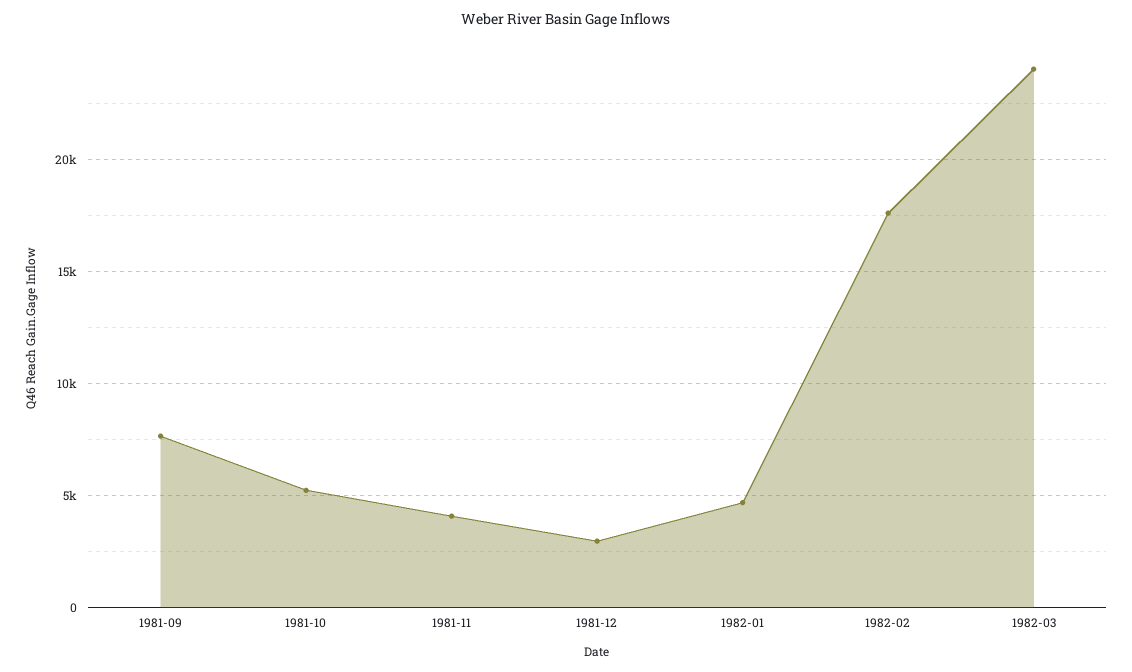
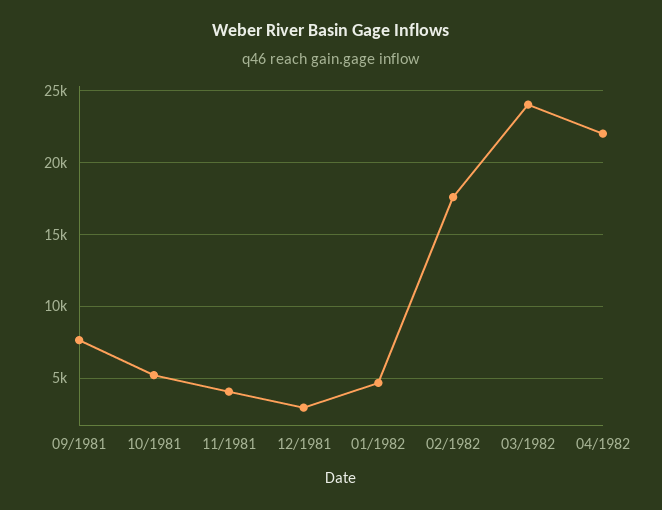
04/1982: none -> 22000

